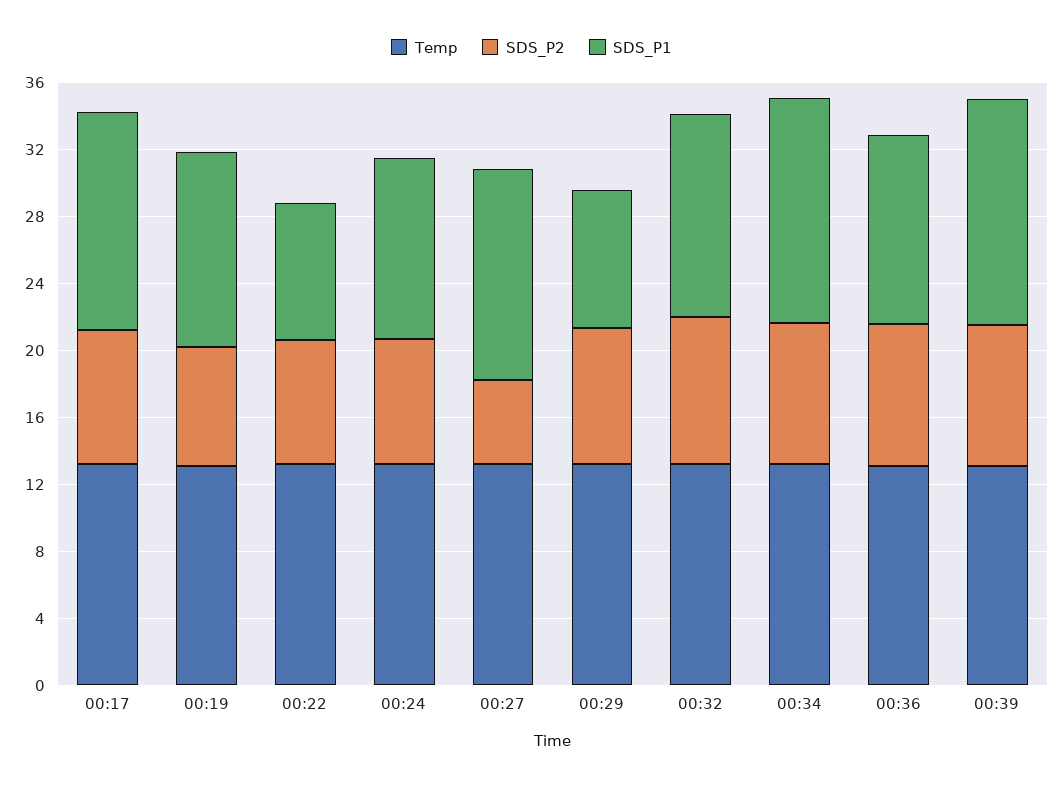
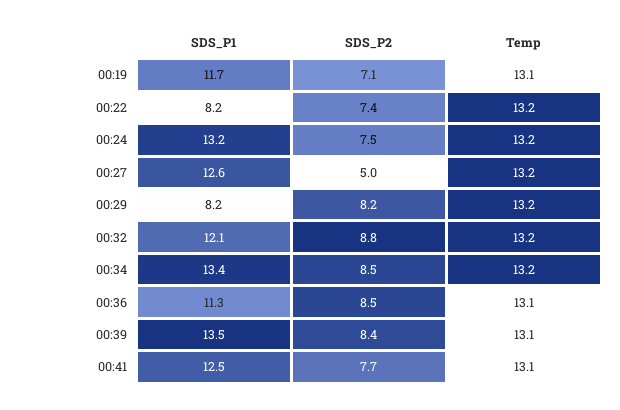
Temp, 00:17: 13 -> none
SDS_P2, 00:17: 8 -> none
SDS_P1, 00:17: 13 -> none
SDS_P1, 00:24: 11 -> 13.2
SDS_P1, 00:41: none -> 12.5
SDS_P2, 00:41: none -> 7.7
Temp, 00:41: none -> 13.1

